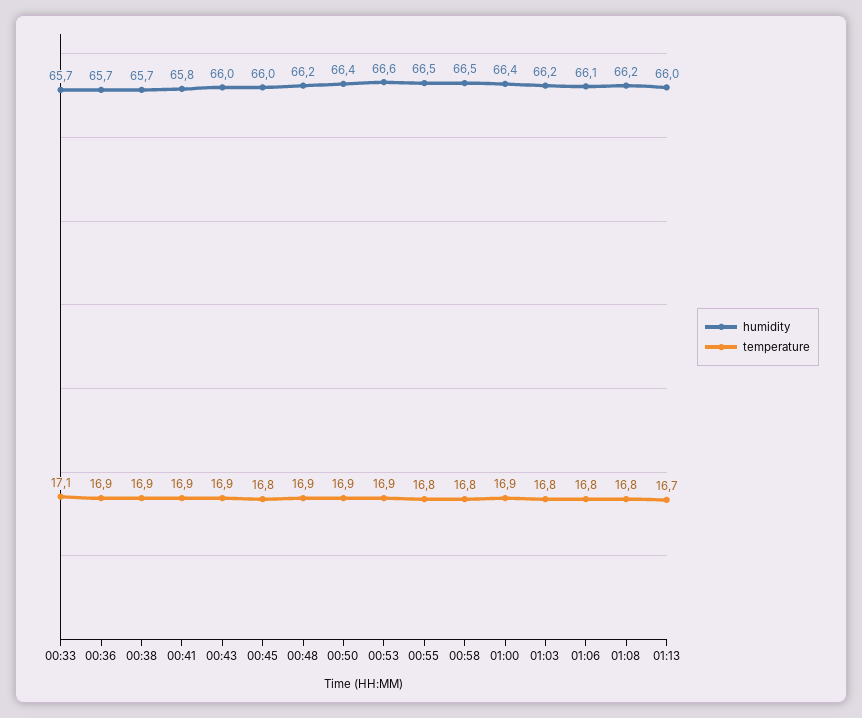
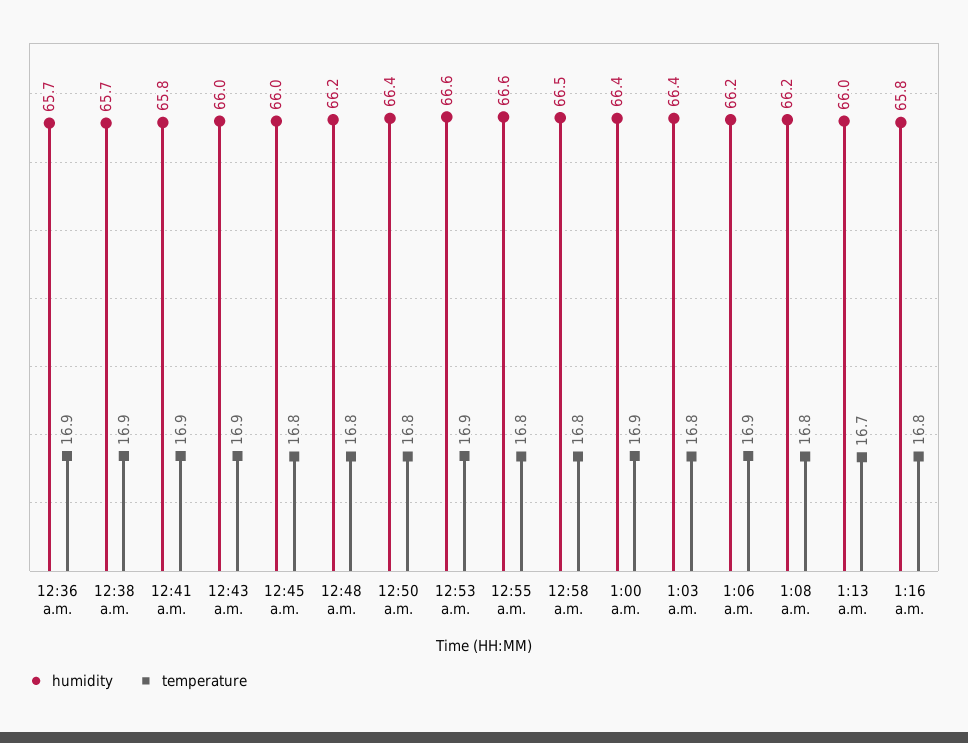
humidity, 00:33: 65.7 -> none
temperature, 00:33: 17.1 -> none
temperature, 00:48: 16.9 -> 16.8
temperature, 00:50: 16.9 -> 16.8
humidity, 00:55: 66.5 -> 66.6
humidity, 01:03: 66.2 -> 66.4
humidity, 01:06: 66.1 -> 66.2
temperature, 01:06: 16.8 -> 16.9
humidity, 1:16 a.m.: none -> 65.8
temperature, 1:16 a.m.: none -> 16.8

